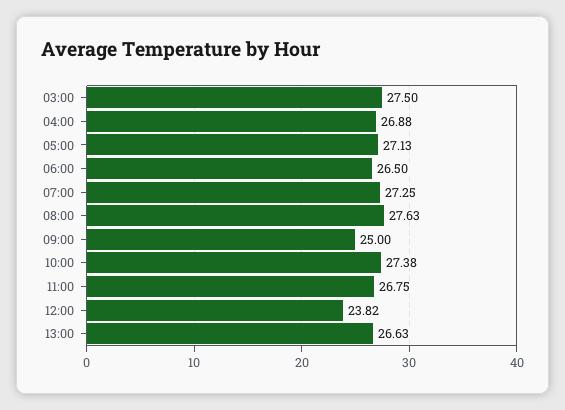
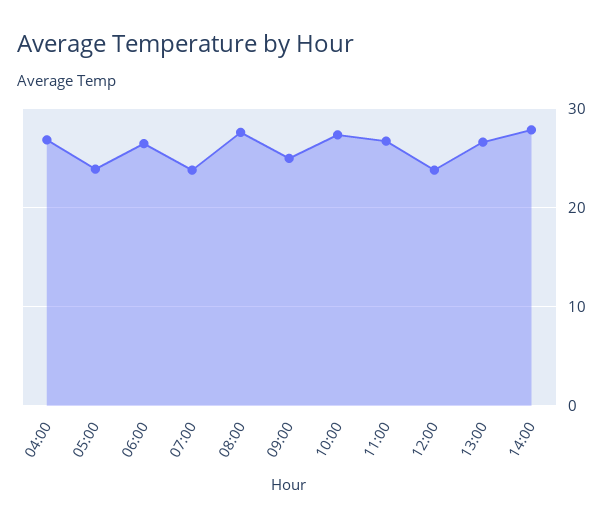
03:00: 27.5 -> none
05:00: 27.13 -> 24
07:00: 27.25 -> 24
14:00: none -> 28

